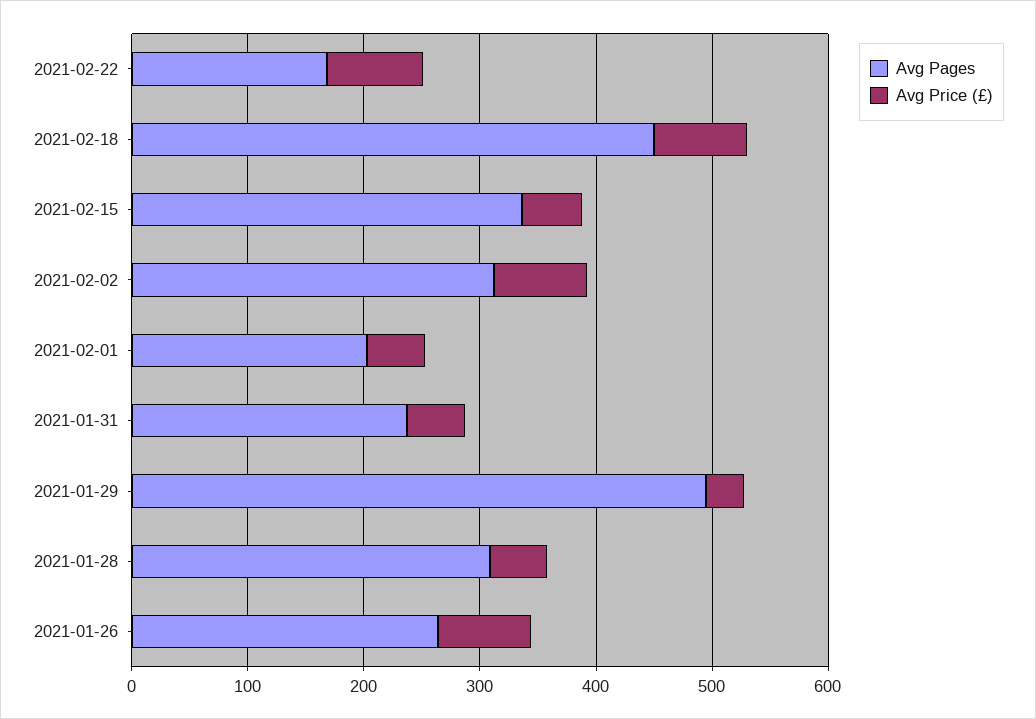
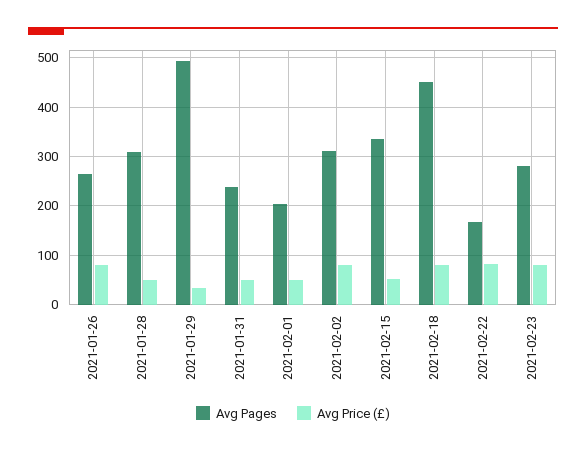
Avg Pages, 2021-02-23: none -> 280
Avg Price (£), 2021-02-23: none -> 80

